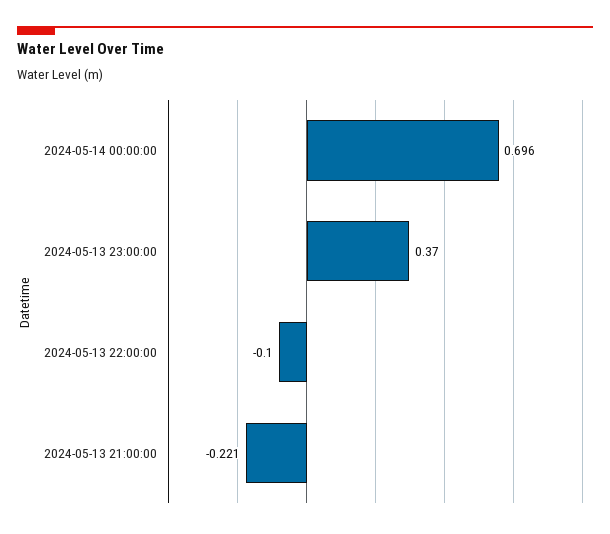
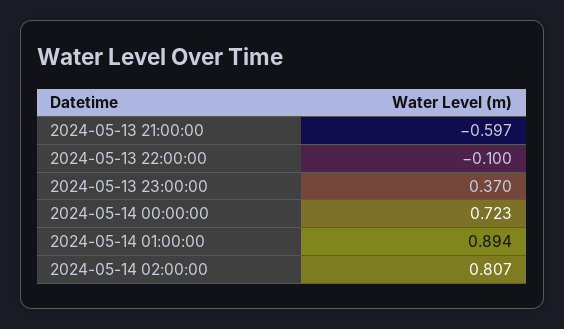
2024-05-14 00:00:00: 0.696 -> 0.723
2024-05-13 21:00:00: -0.221 -> -0.597
2024-05-14 01:00:00: none -> 0.894
2024-05-14 02:00:00: none -> 0.807

